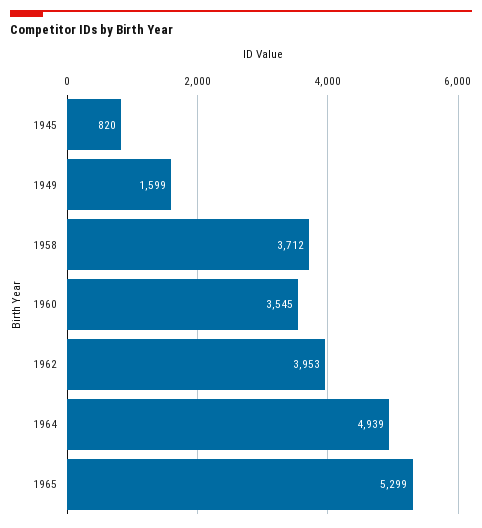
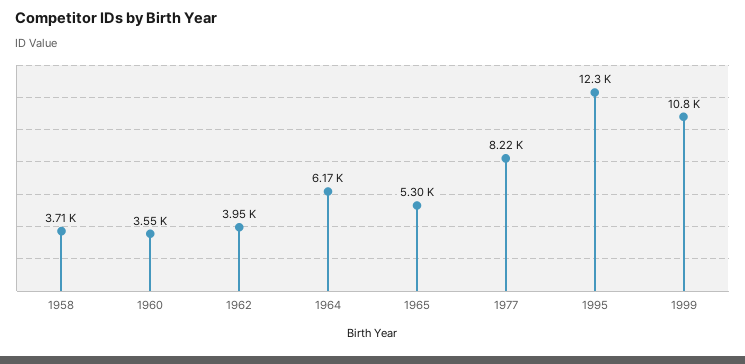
1945: 820 -> none
1949: 1599 -> none
1964: 4939 -> 6170
1977: none -> 8220
1995: none -> 12300
1999: none -> 10800

